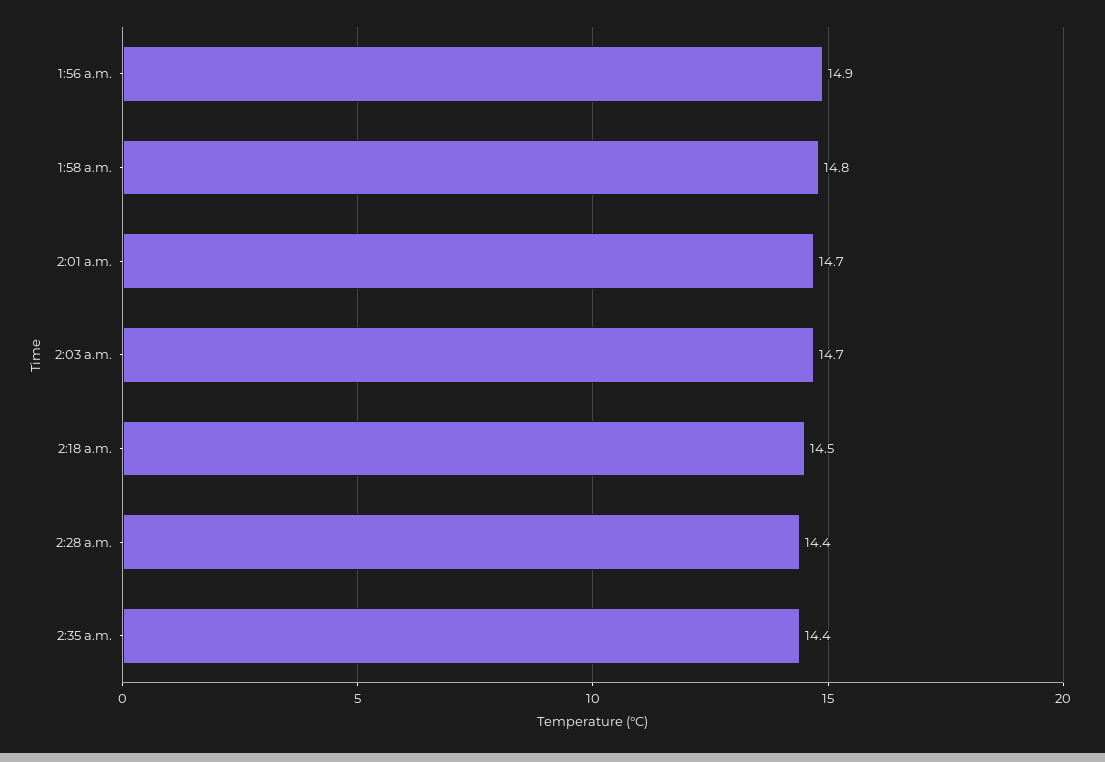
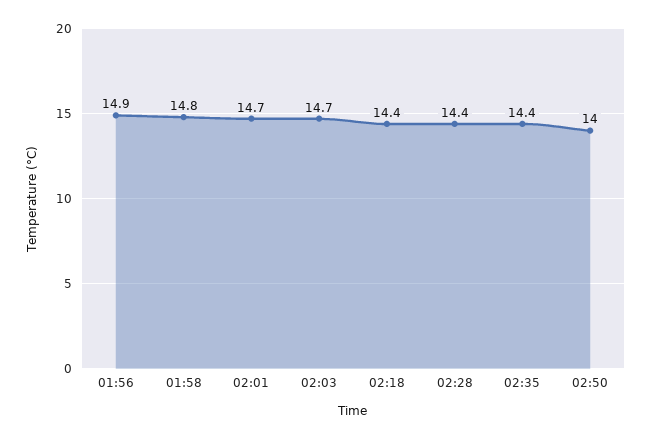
2:18 a.m.: 14.5 -> 14.4
02:50: none -> 14

